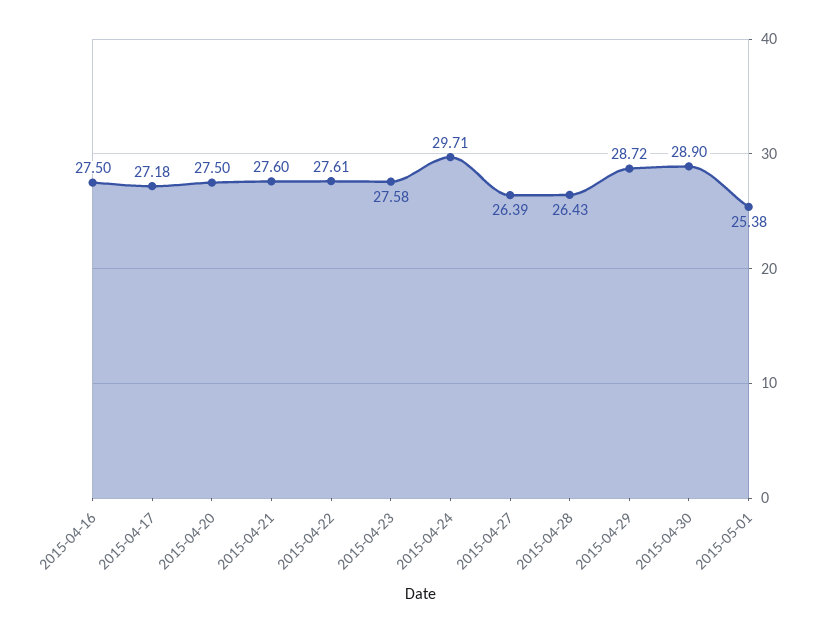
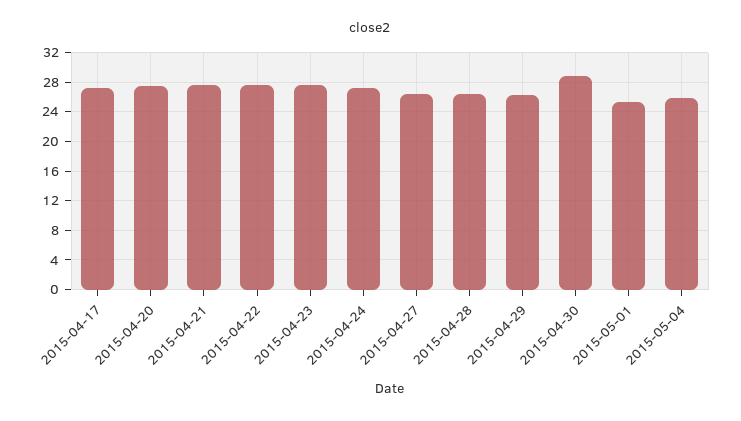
2015-04-16: 27.5 -> none
2015-04-24: 29.71 -> 27
2015-04-29: 28.72 -> 26
2015-05-04: none -> 26

